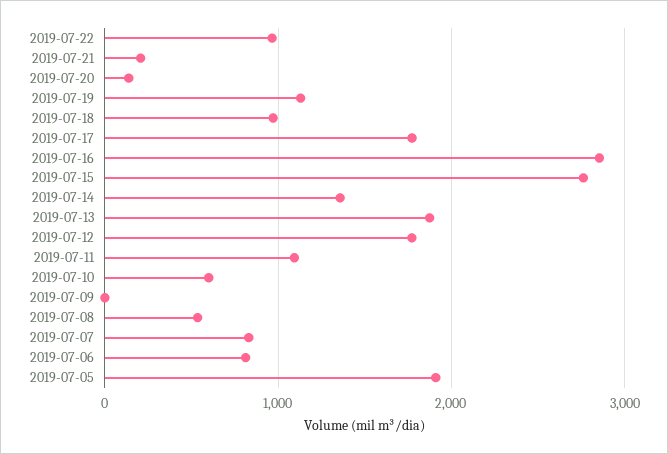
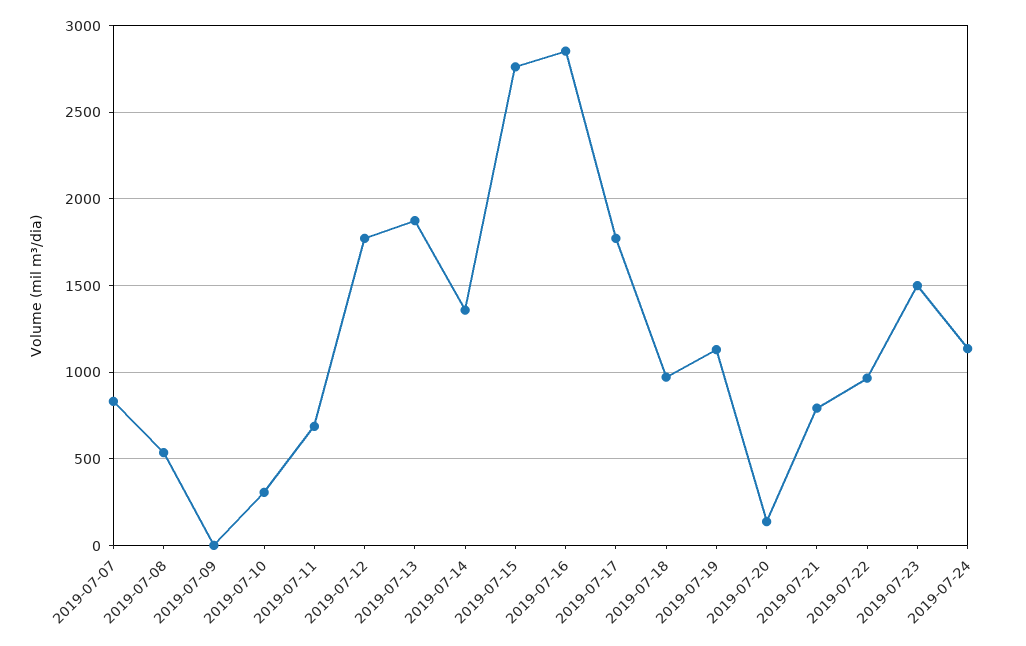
2019-07-21: 200 -> 800
2019-07-11: 1100 -> 700
2019-07-10: 600 -> 300
2019-07-06: 800 -> none
2019-07-05: 1900 -> none
2019-07-23: none -> 1500
2019-07-24: none -> 1150

